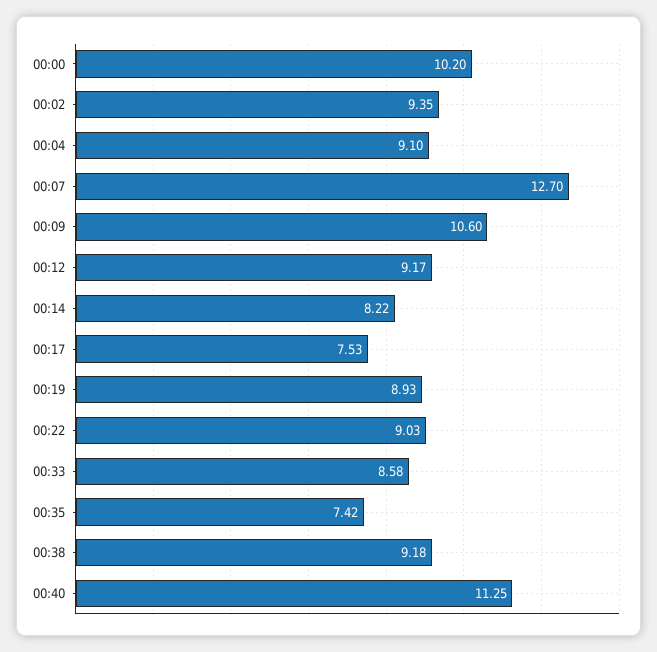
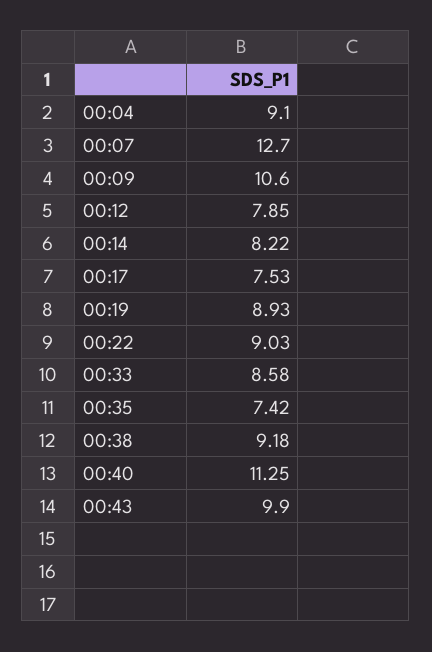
00:00: 10.2 -> none
00:02: 9.35 -> none
00:12: 9.17 -> 7.85
00:43: none -> 9.9

